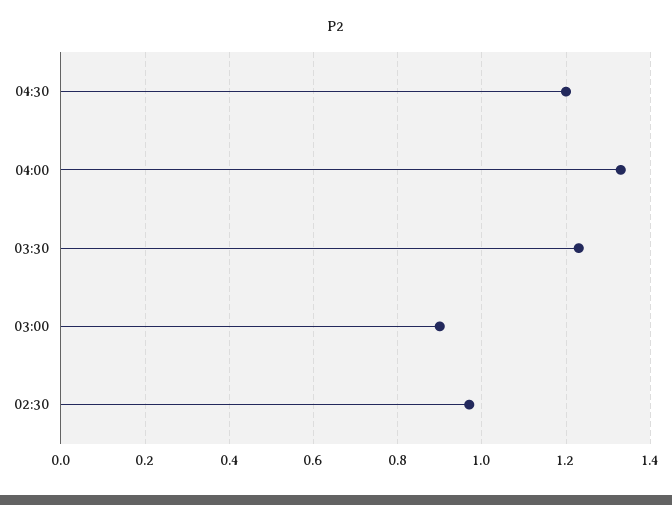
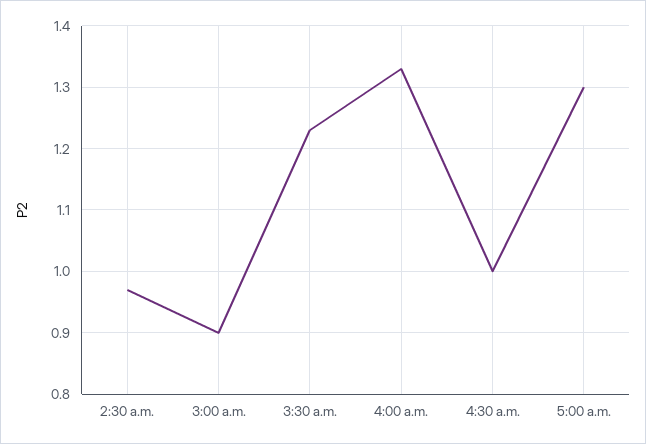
04:30: 1.2 -> 1
5:00 a.m.: none -> 1.3

